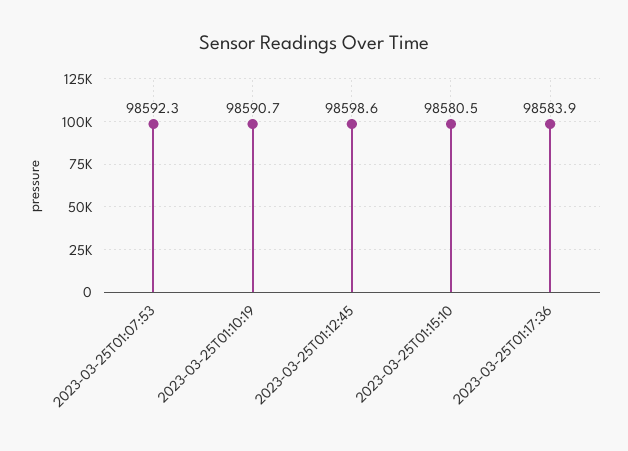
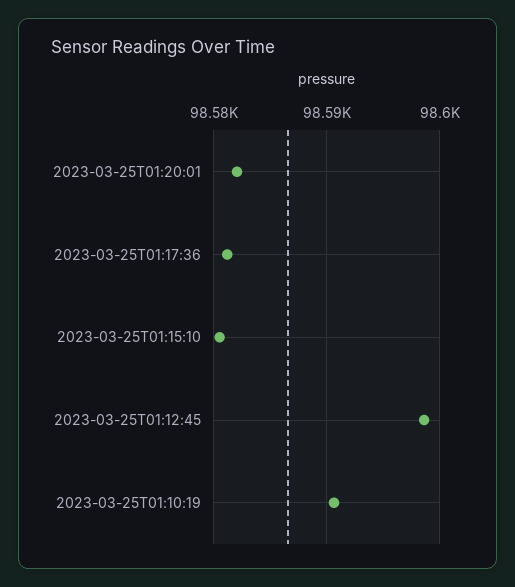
2023-03-25T01:07:53: 98592.3 -> none
2023-03-25T01:17:36: 98583.9 -> 98581
2023-03-25T01:20:01: none -> 98582

